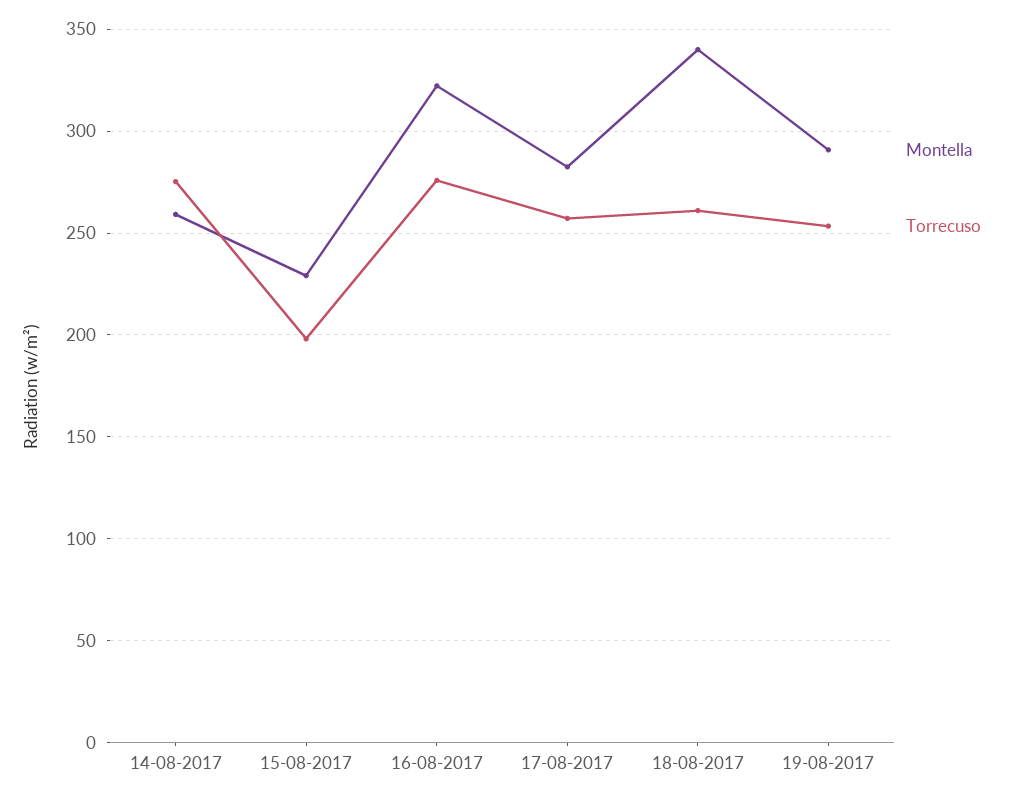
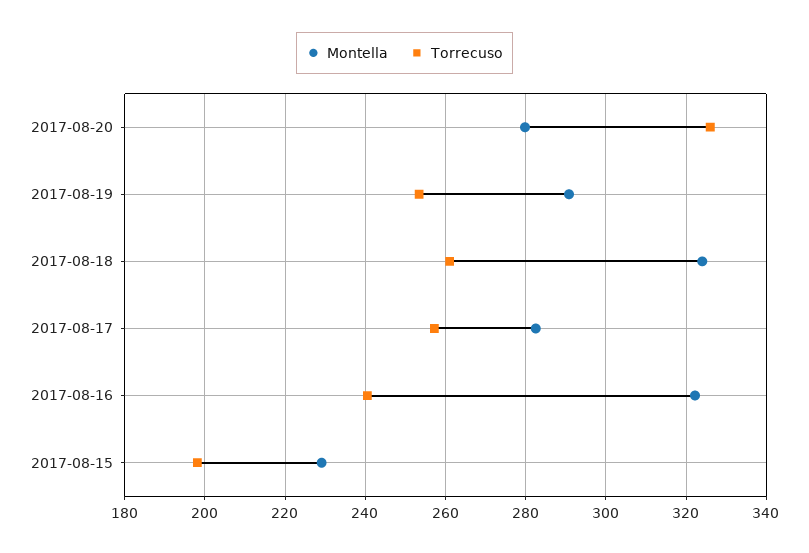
Montella, 14-08-2017: 260 -> none
Torrecuso, 14-08-2017: 275 -> none
Torrecuso, 16-08-2017: 275 -> 240
Montella, 18-08-2017: 340 -> 324
Montella, 2017-08-20: none -> 280
Torrecuso, 2017-08-20: none -> 326

